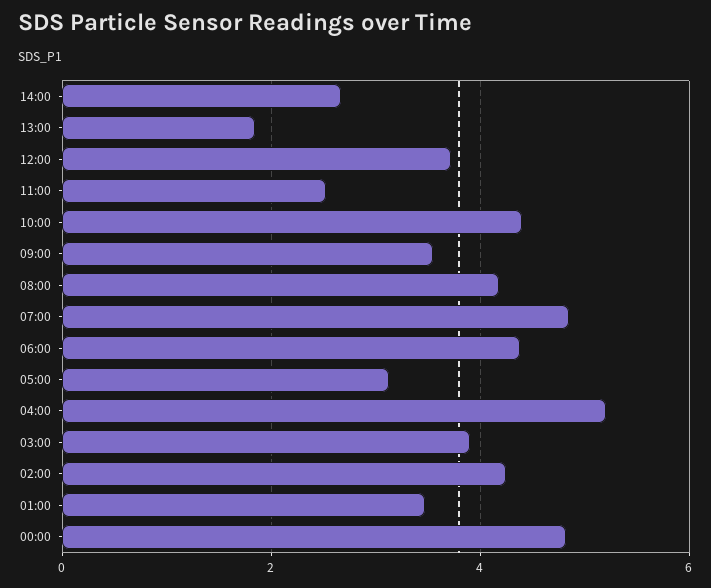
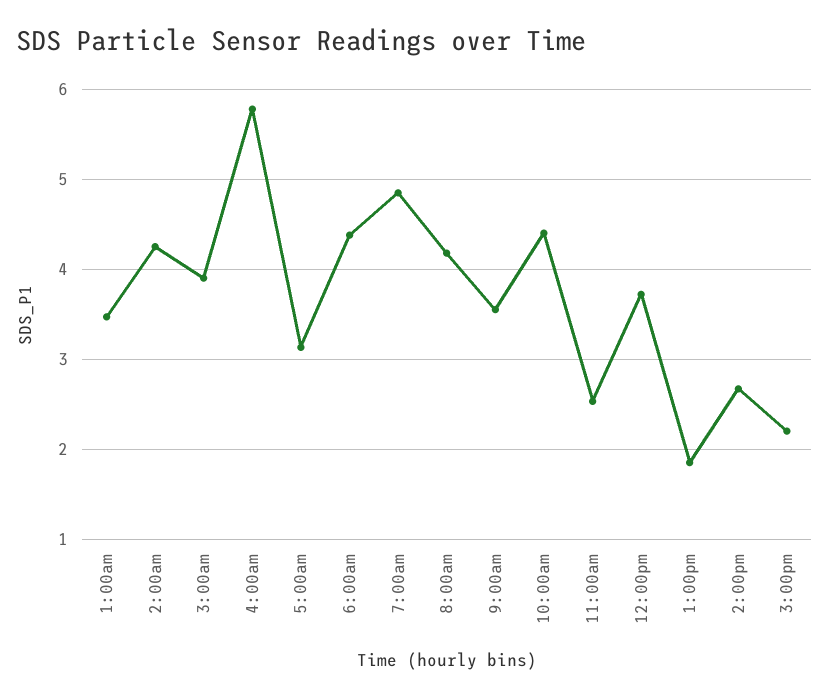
04:00: 5.2 -> 5.8
00:00: 4.8 -> none
3:00pm: none -> 2.2

